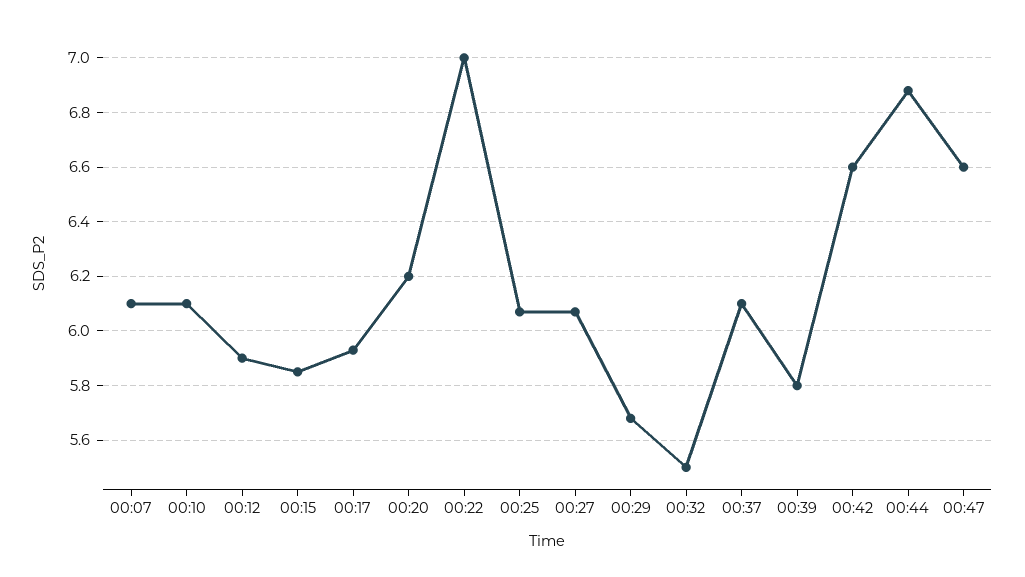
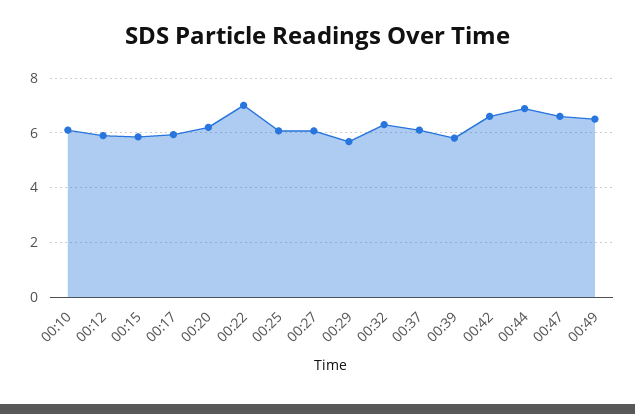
00:07: 6.1 -> none
00:32: 5.5 -> 6.25
00:49: none -> 6.5

